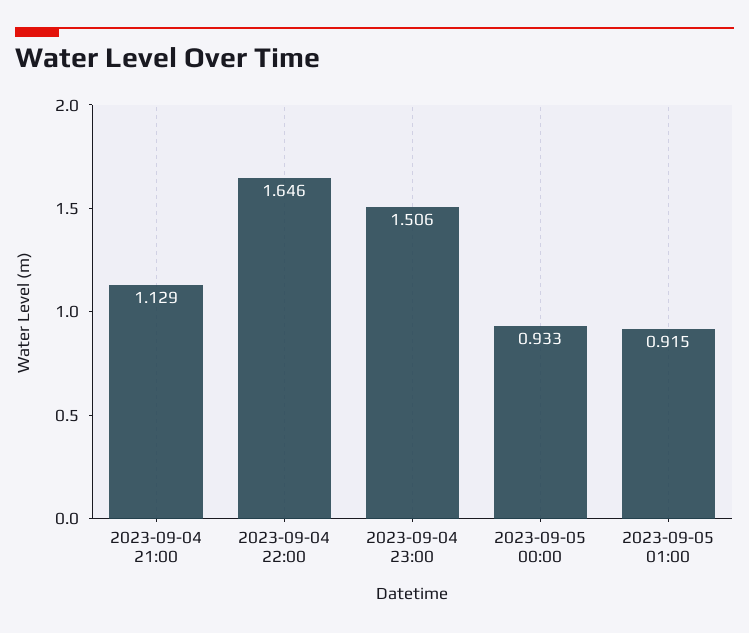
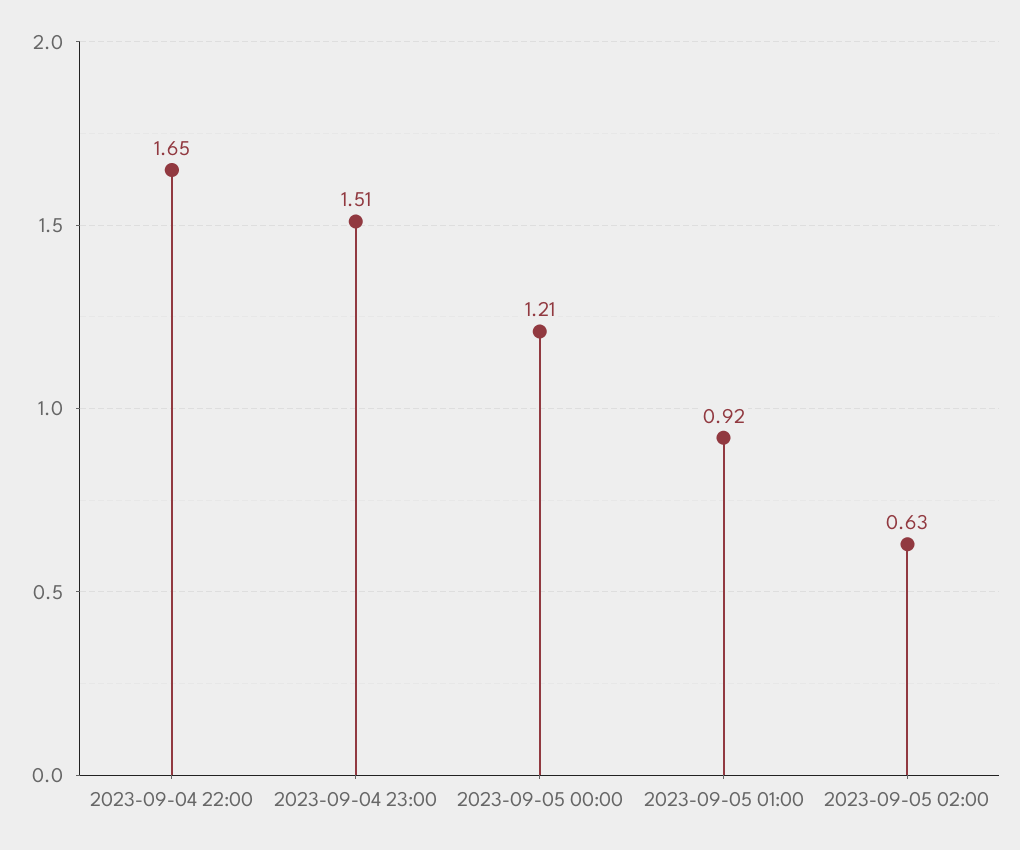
2023-09-04 21:00: 1.129 -> none
2023-09-05 00:00: 0.933 -> 1.21
2023-09-05 02:00: none -> 0.63

